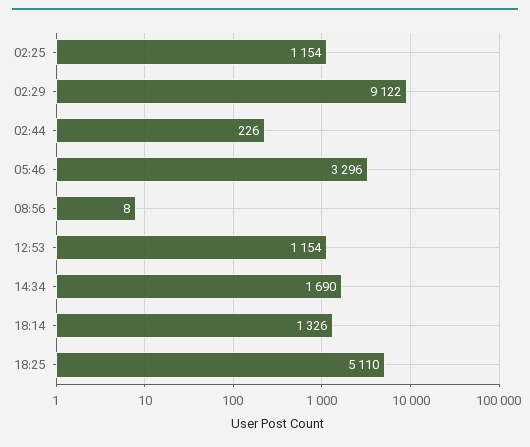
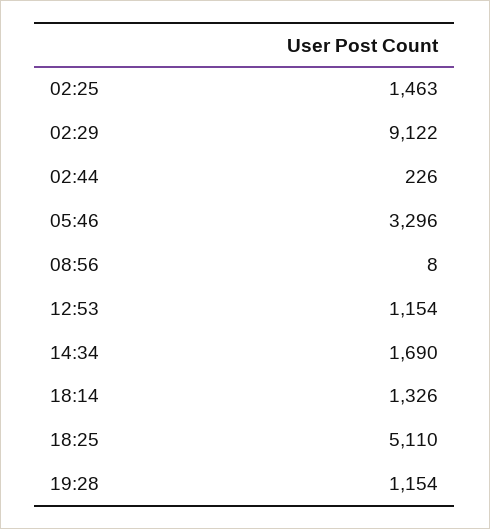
02:25: 1154 -> 1463
19:28: none -> 1154

